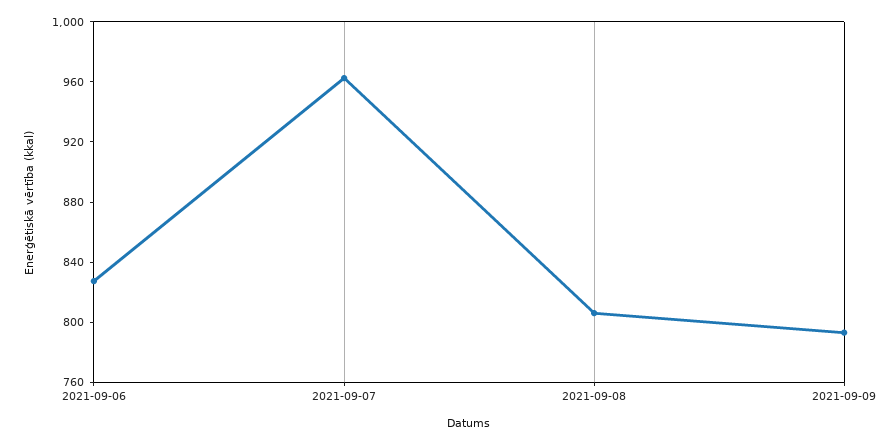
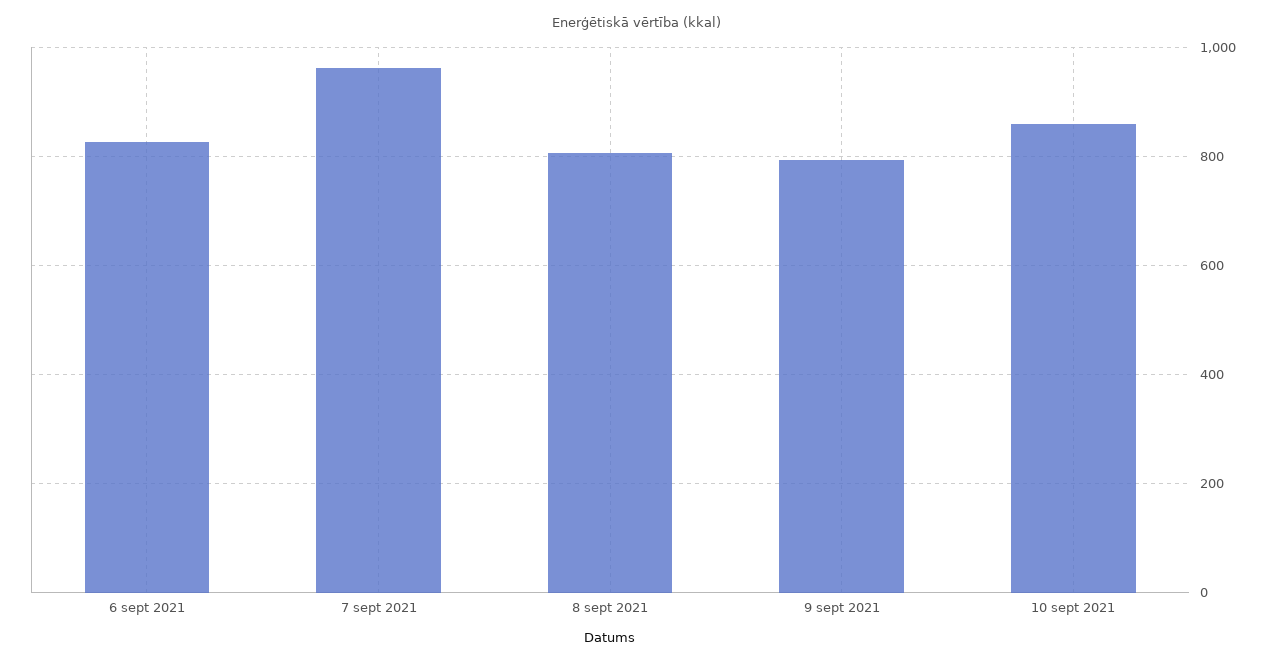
10 sept 2021: none -> 860

